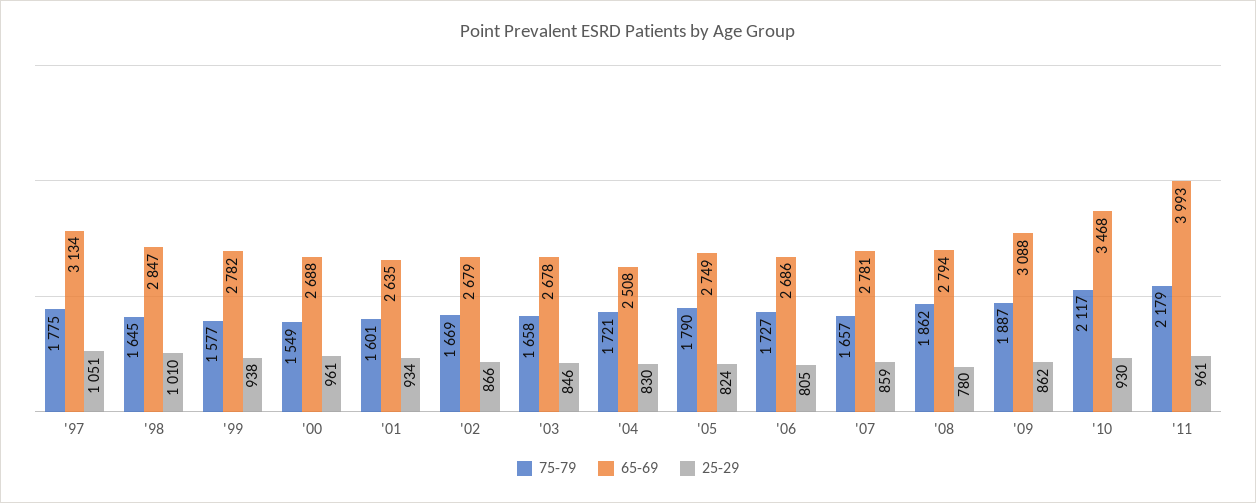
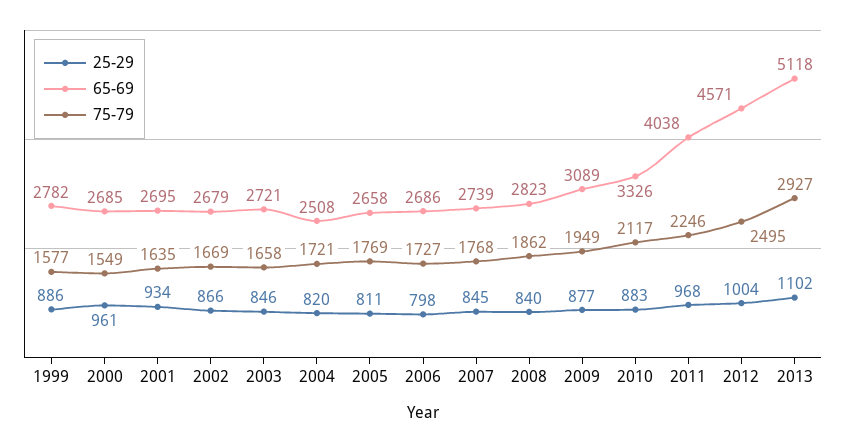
75-79, '97: 1775 -> none
65-69, '97: 3134 -> none
25-29, '97: 1051 -> none
75-79, '98: 1645 -> none
65-69, '98: 2847 -> none
25-29, '98: 1010 -> none
25-29, '99: 938 -> 886
65-69, '00: 2688 -> 2685
75-79, '01: 1601 -> 1635
65-69, '01: 2635 -> 2695
65-69, '03: 2678 -> 2721
25-29, '04: 830 -> 820
75-79, '05: 1790 -> 1769
65-69, '05: 2749 -> 2658
25-29, '05: 824 -> 811
25-29, '06: 805 -> 798
75-79, '07: 1657 -> 1768
65-69, '07: 2781 -> 2739
25-29, '07: 859 -> 845
65-69, '08: 2794 -> 2823
25-29, '08: 780 -> 840
75-79, '09: 1887 -> 1949
65-69, '09: 3088 -> 3089
25-29, '09: 862 -> 877
65-69, '10: 3468 -> 3326
25-29, '10: 930 -> 883
75-79, '11: 2179 -> 2246
65-69, '11: 3993 -> 4038
25-29, '11: 961 -> 968
25-29, 2012: none -> 1004
65-69, 2012: none -> 4571
75-79, 2012: none -> 2495
25-29, 2013: none -> 1102
65-69, 2013: none -> 5118
75-79, 2013: none -> 2927

